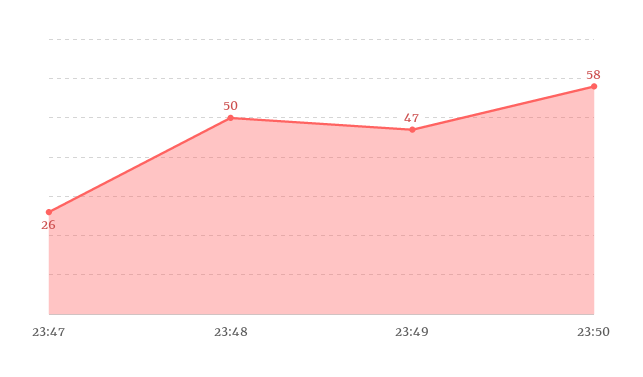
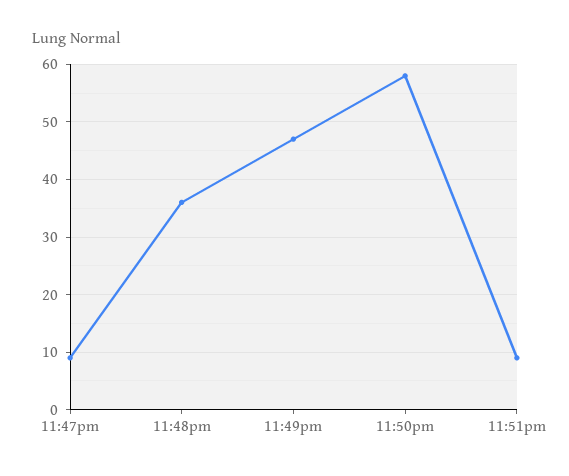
23:47: 26 -> 10
23:48: 50 -> 35
11:51pm: none -> 10

